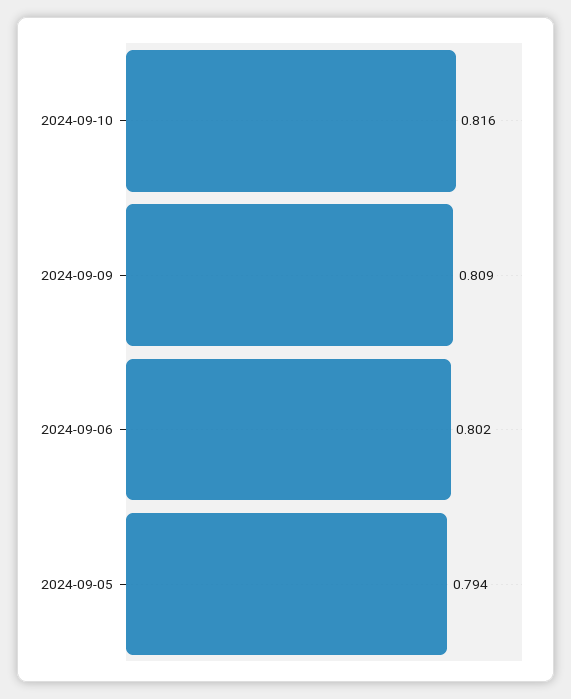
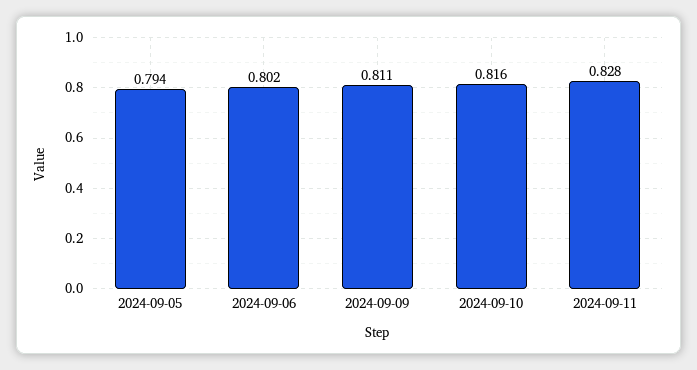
2024-09-09: 0.809 -> 0.811
2024-09-11: none -> 0.828

